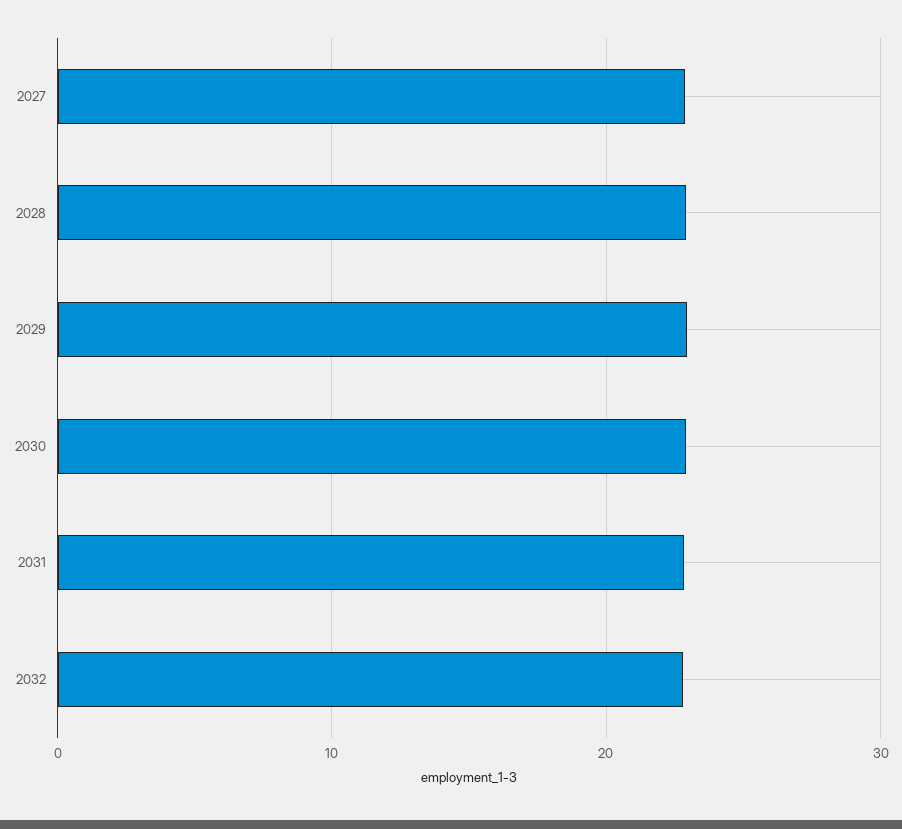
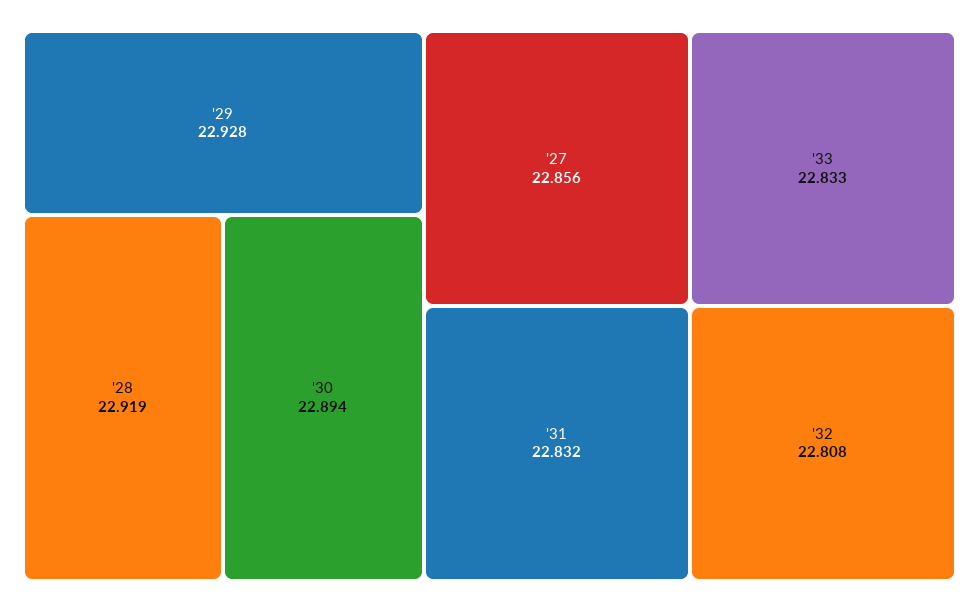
'33: none -> 22.833

